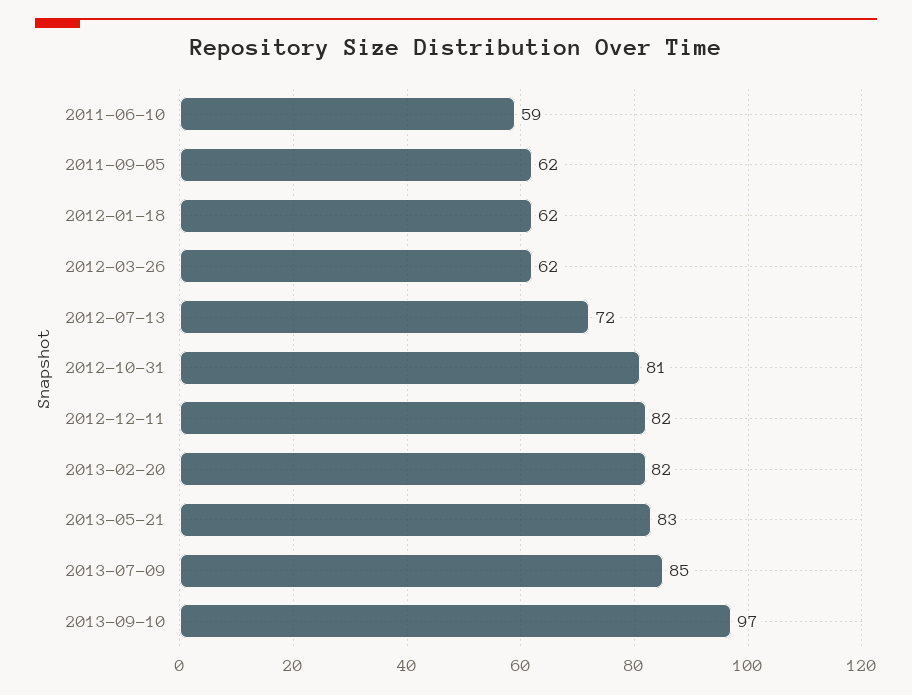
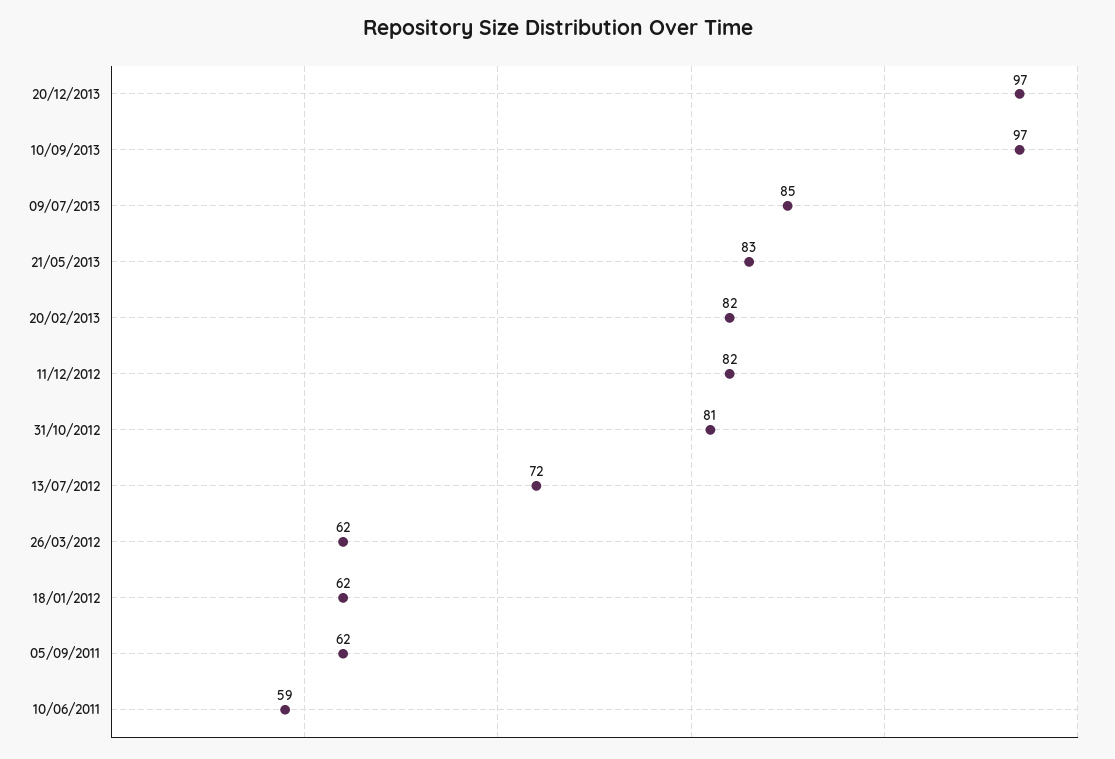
20/12/2013: none -> 97

